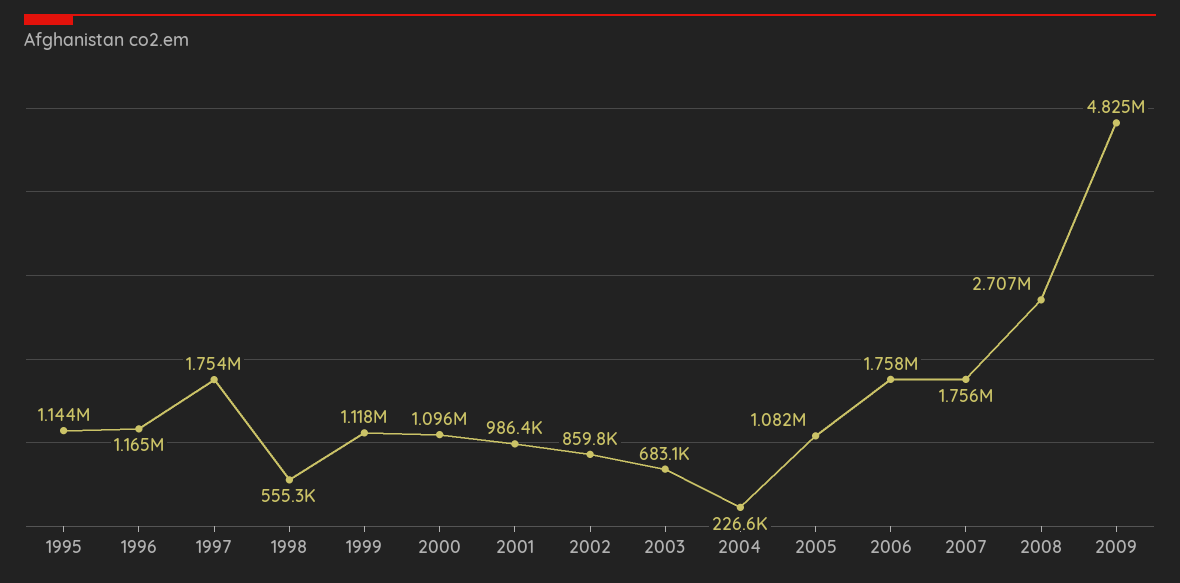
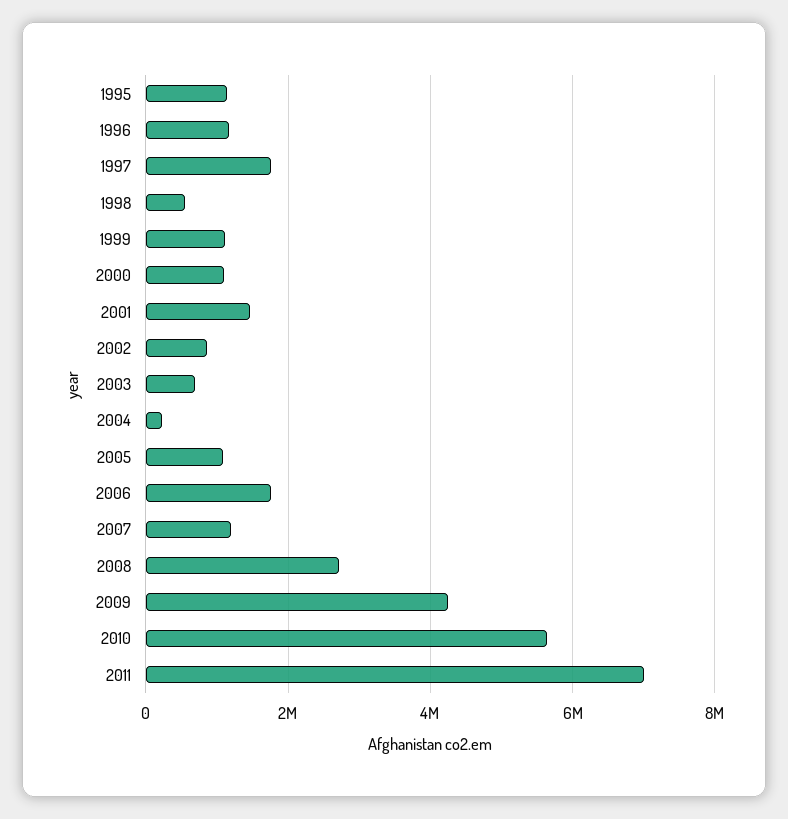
2001: 986400 -> 1400000
2007: 1756000 -> 1200000
2009: 4825000 -> 4200000
2010: none -> 5600000
2011: none -> 7000000

